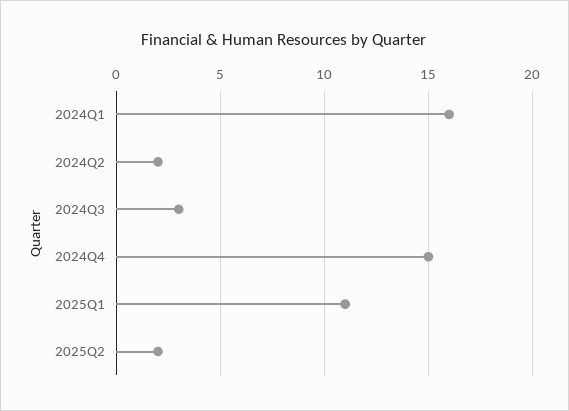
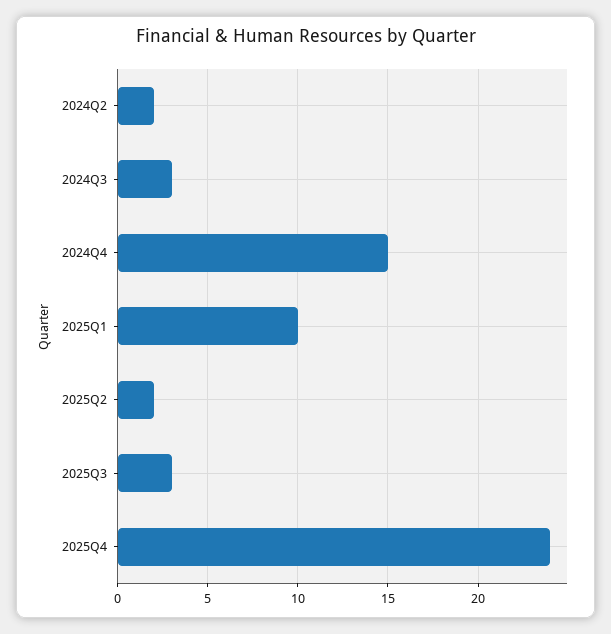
2024Q1: 16 -> none
2025Q1: 11 -> 10
2025Q3: none -> 3
2025Q4: none -> 24

